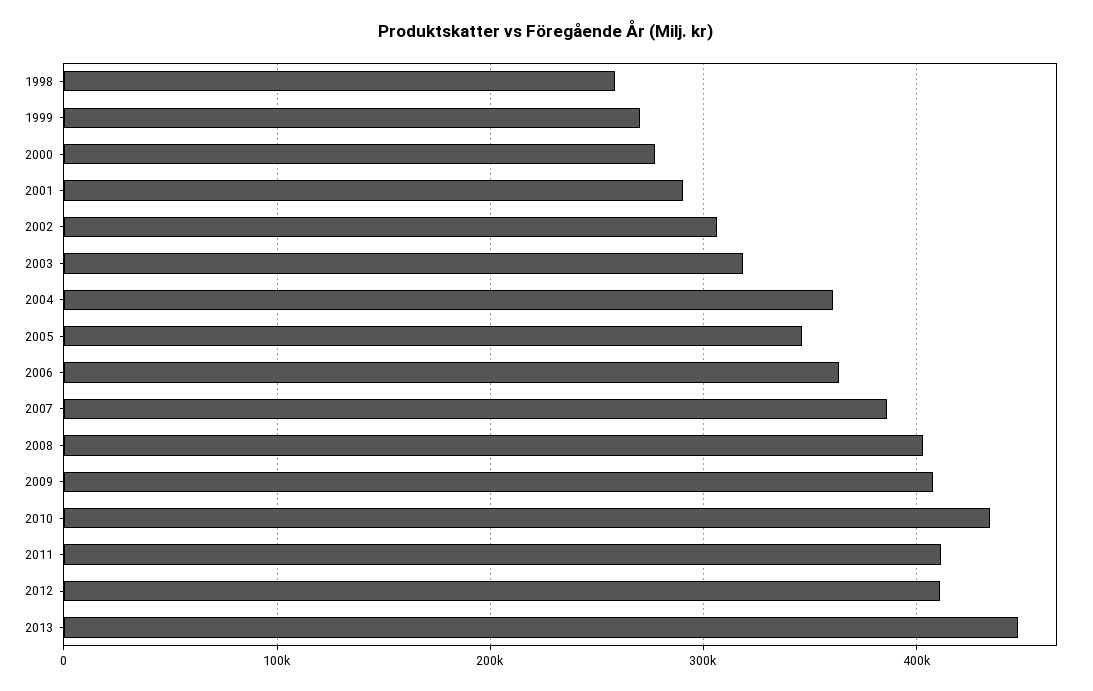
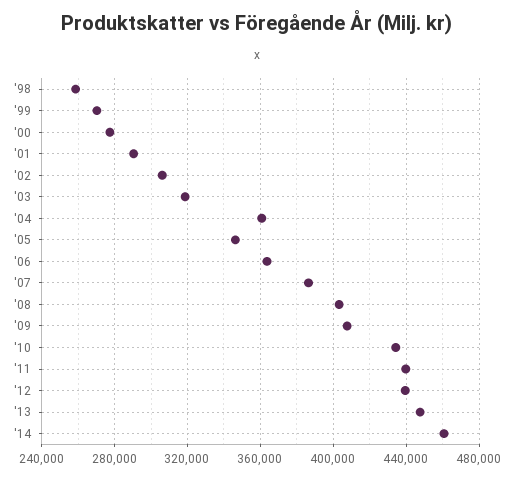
2011: 410000 -> 440000
2012: 410000 -> 440000
'14: none -> 460000

